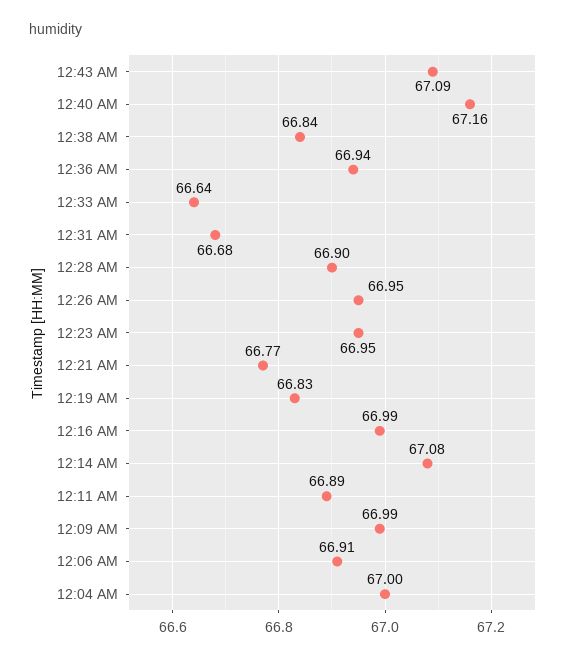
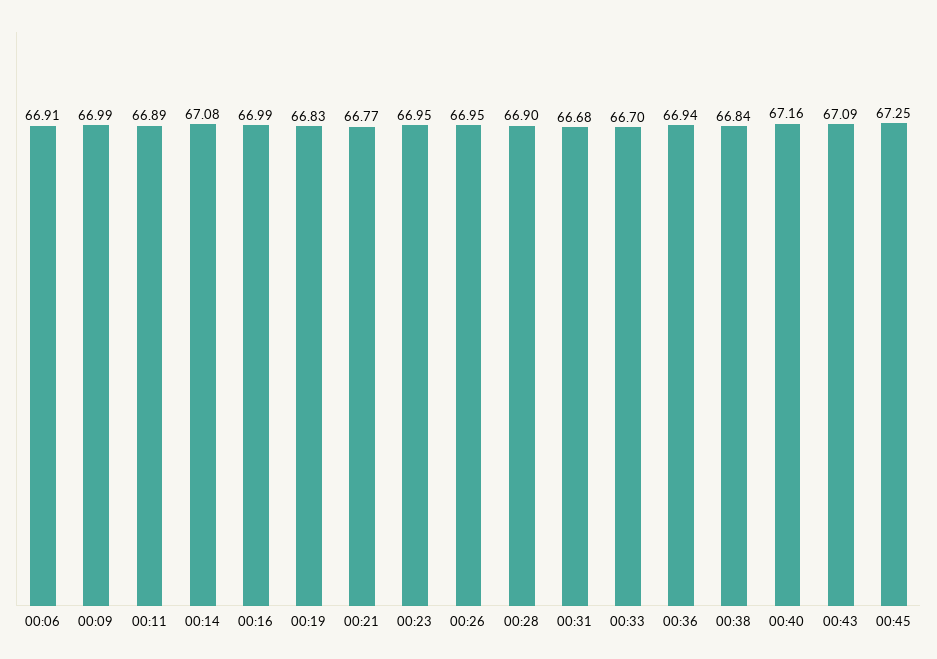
12:33 AM: 66.64 -> 66.7
12:04 AM: 67 -> none
00:45: none -> 67.25

